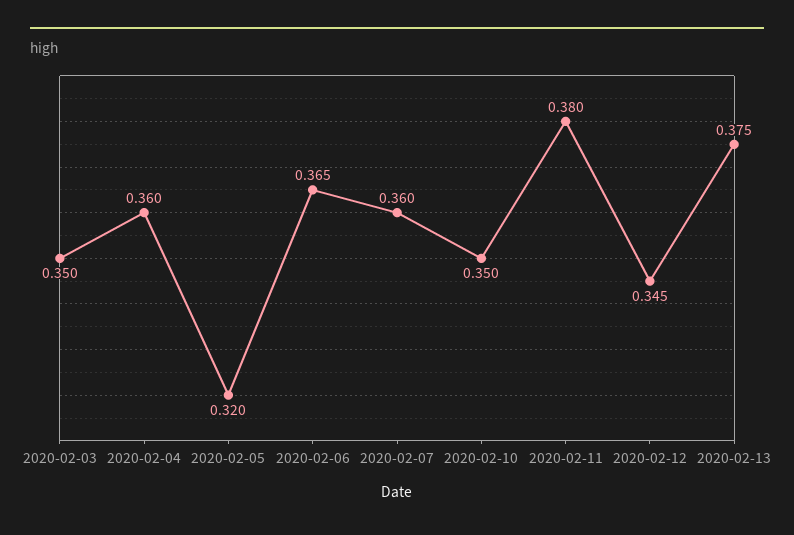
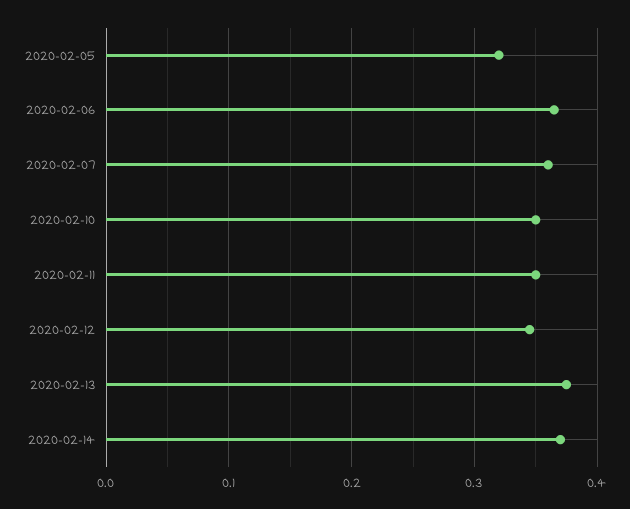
2020-02-03: 0.35 -> none
2020-02-04: 0.36 -> none
2020-02-11: 0.38 -> 0.35
2020-02-14: none -> 0.37

